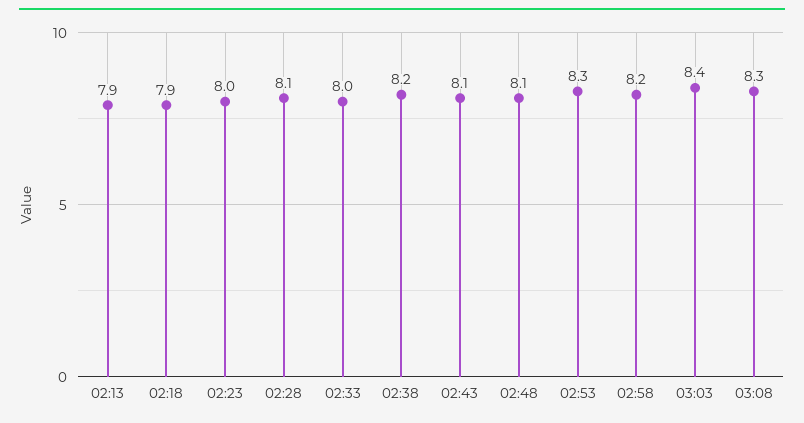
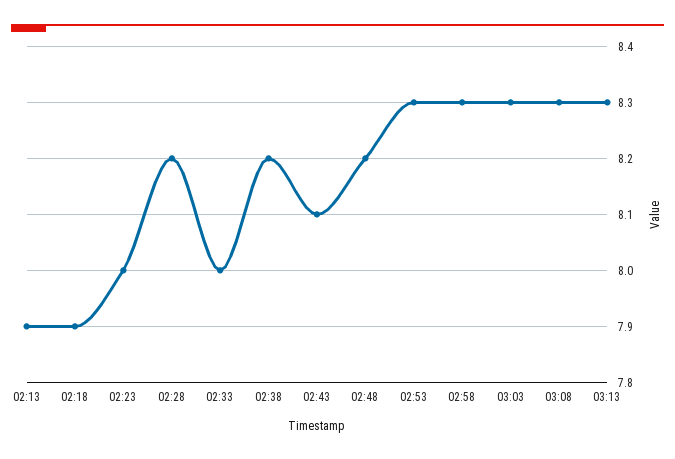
02:28: 8.1 -> 8.2
02:48: 8.1 -> 8.2
02:58: 8.2 -> 8.3
03:03: 8.4 -> 8.3
03:13: none -> 8.3

